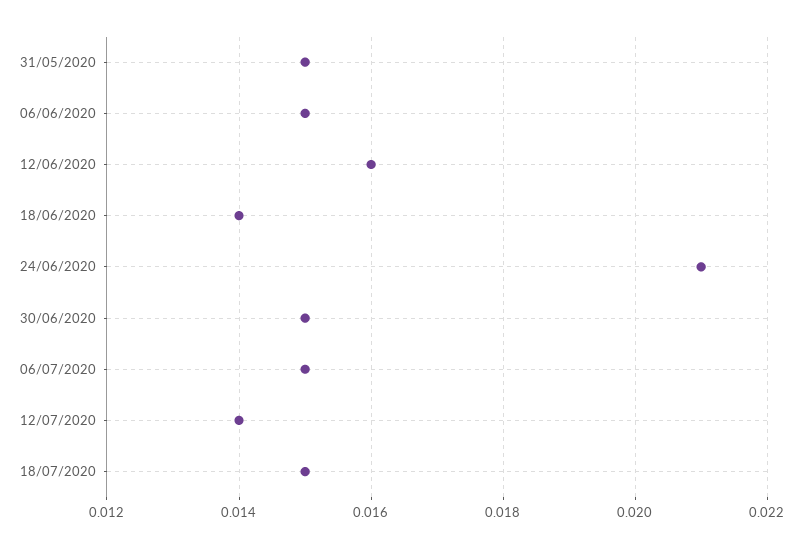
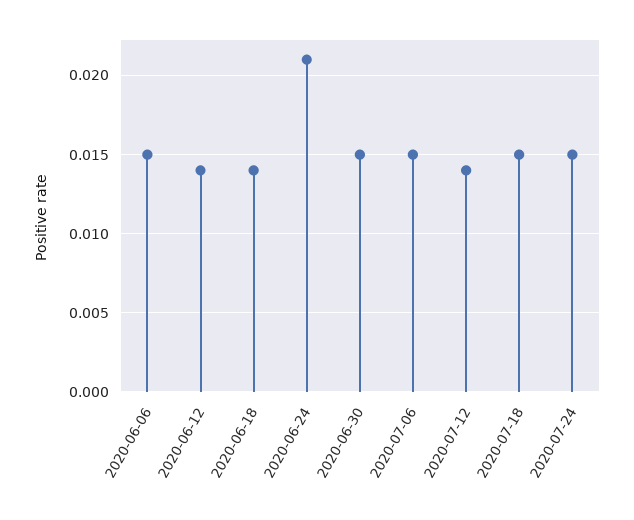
31/05/2020: 0.015 -> none
12/06/2020: 0.016 -> 0.014
2020-07-24: none -> 0.015

